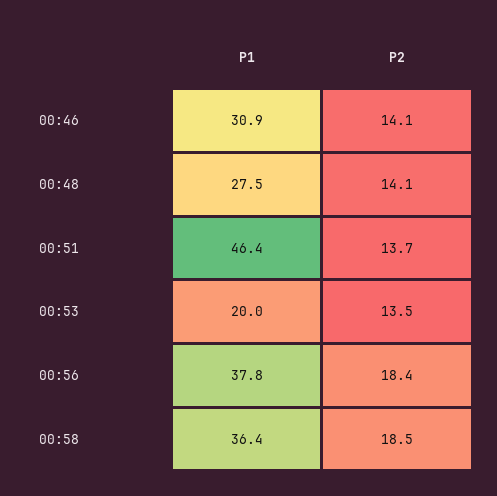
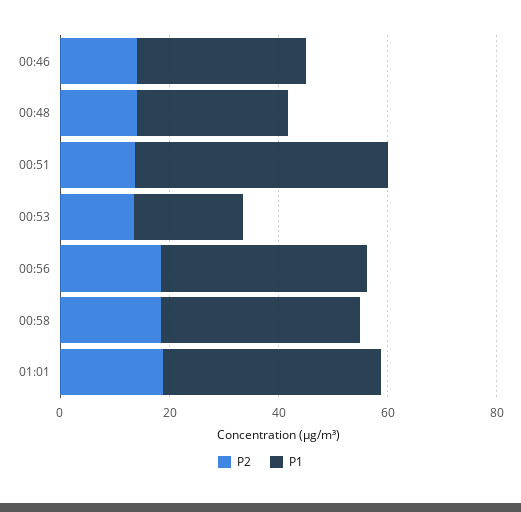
P2, 01:01: none -> 20
P1, 01:01: none -> 40

